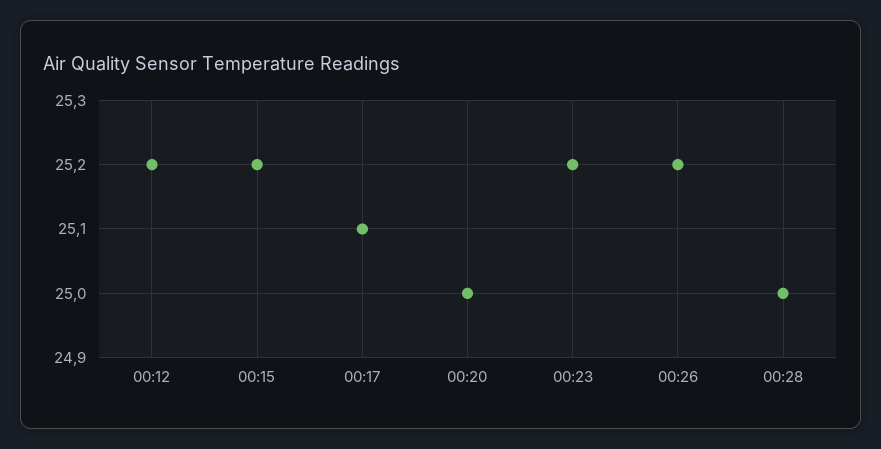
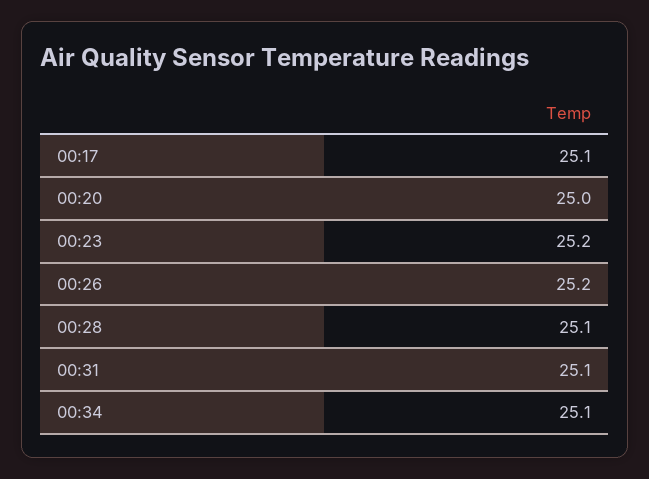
00:12: 25.2 -> none
00:15: 25.2 -> none
00:28: 25 -> 25.1
00:31: none -> 25.1
00:34: none -> 25.1

